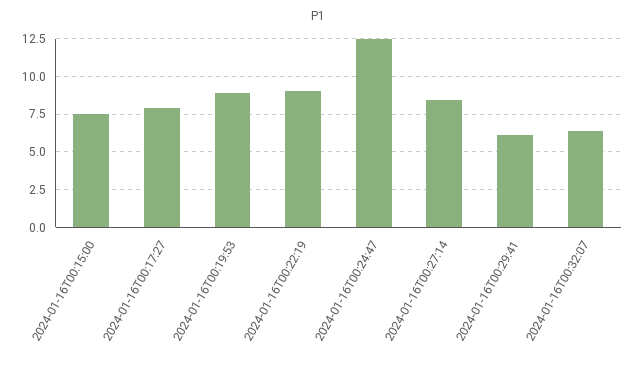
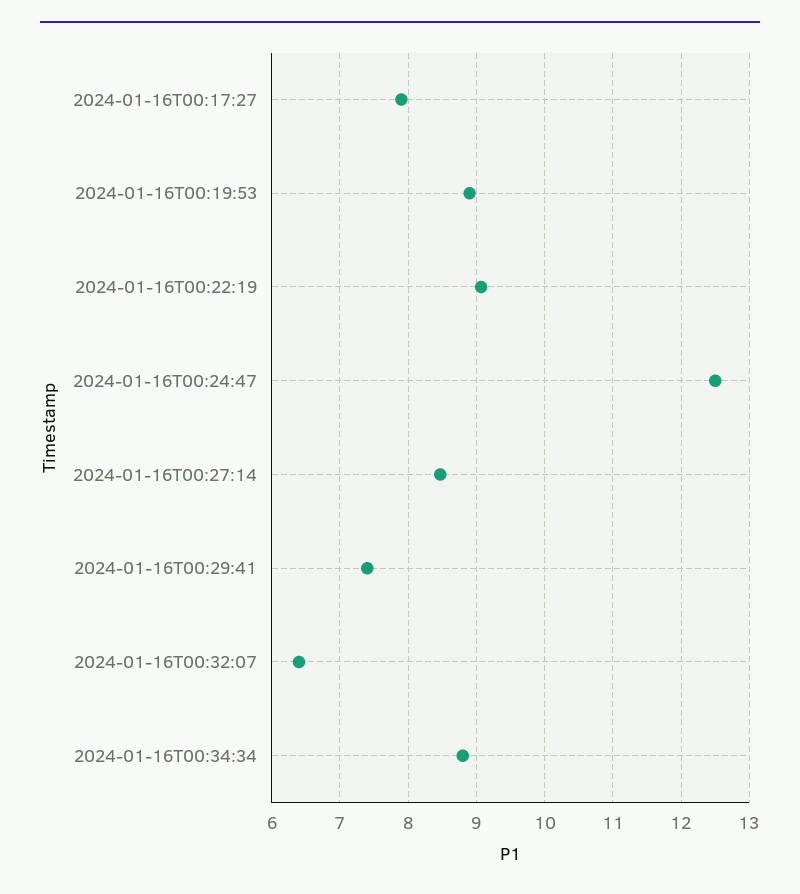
2024-01-16T00:15:00: 7.5 -> none
2024-01-16T00:29:41: 6 -> 7.4
2024-01-16T00:34:34: none -> 8.8

